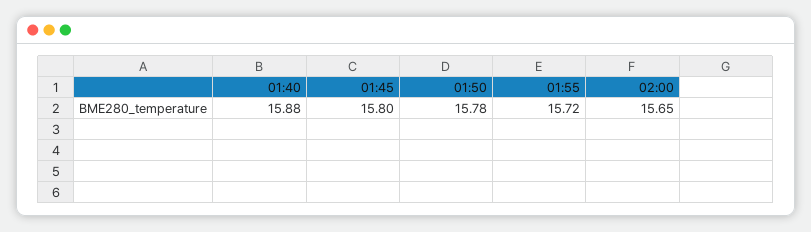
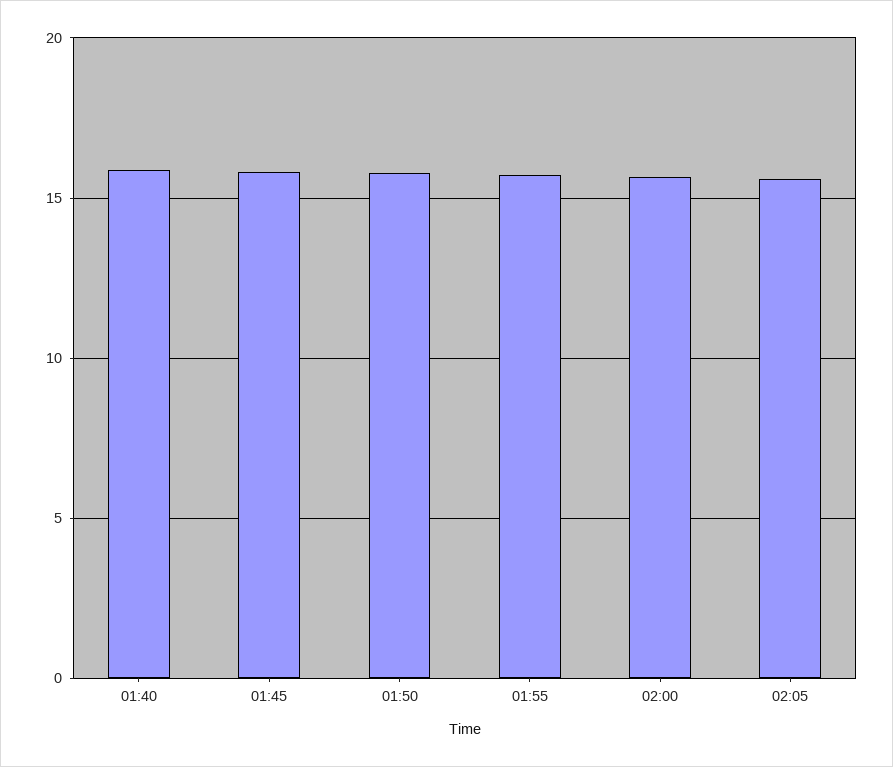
02:05: none -> 15.5

